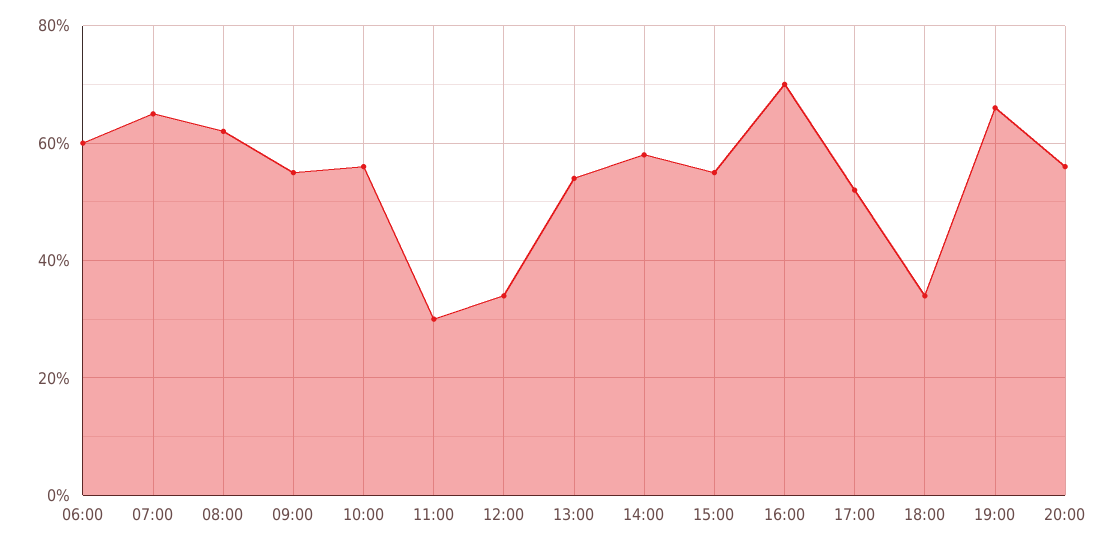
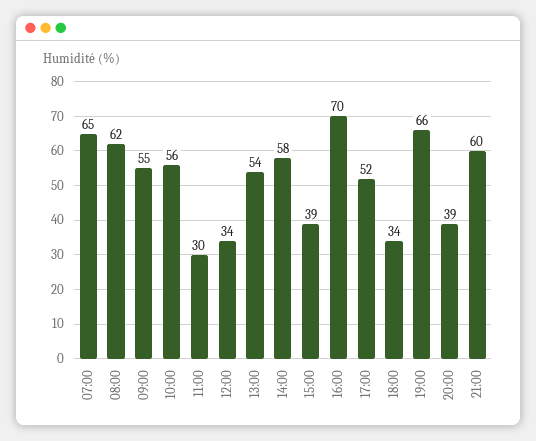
06:00: 60 -> none
15:00: 55 -> 39
20:00: 55 -> 39
21:00: none -> 60

